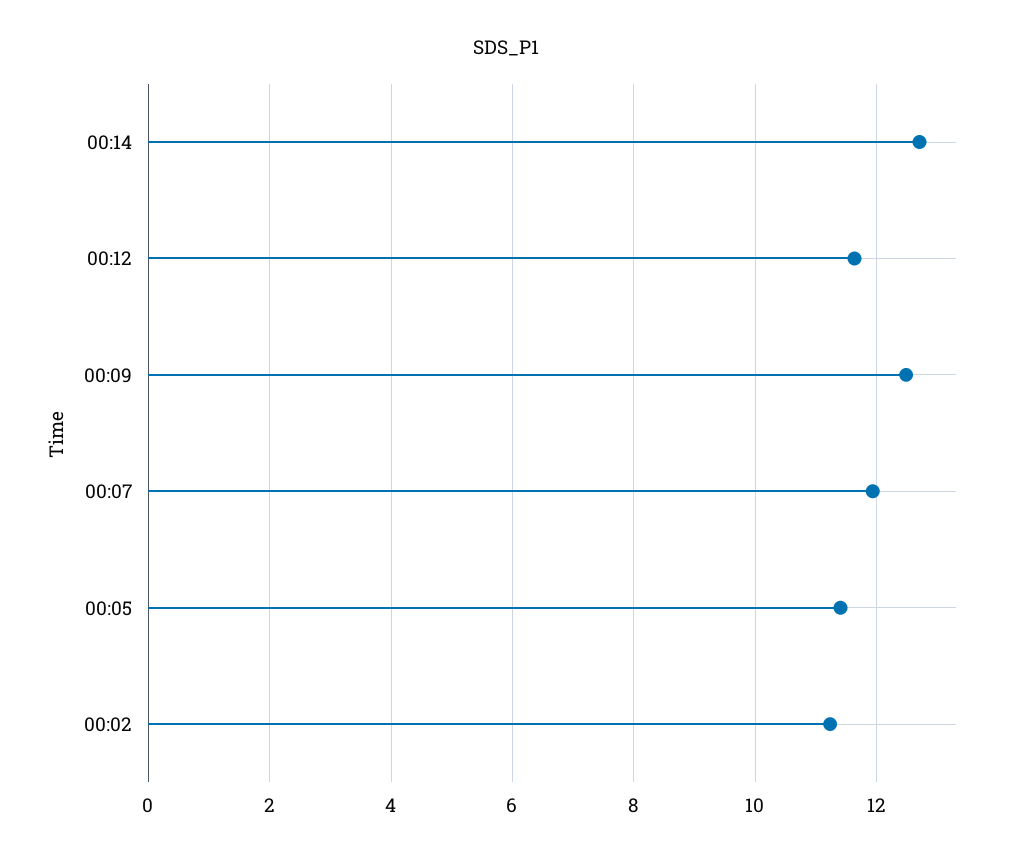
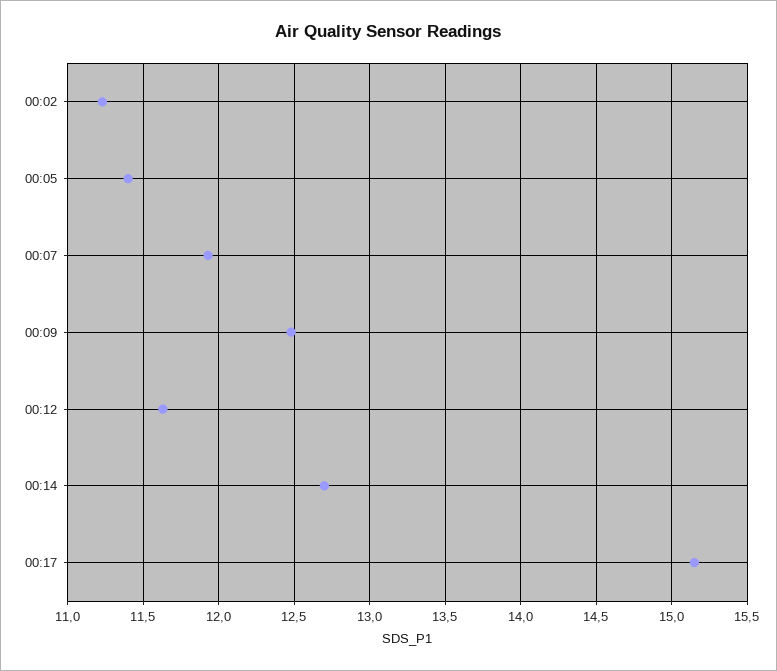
00:17: none -> 15.15

